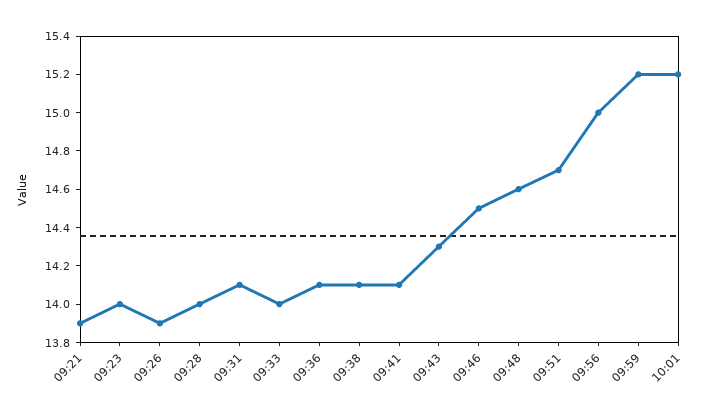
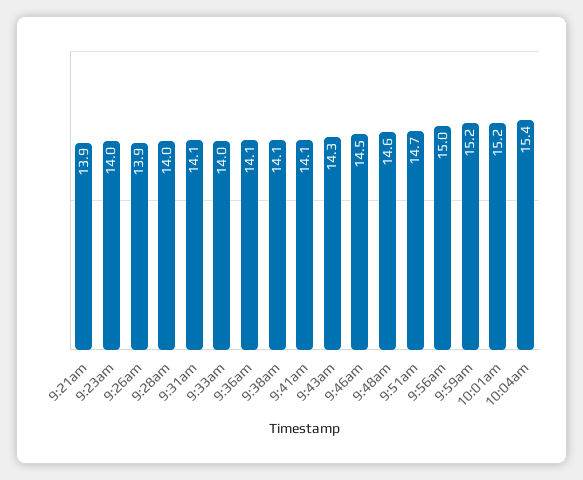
10:04am: none -> 15.4

